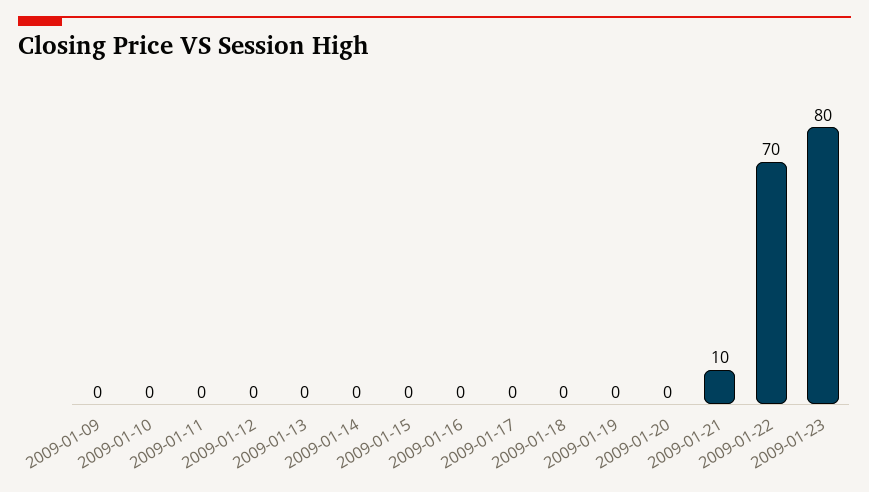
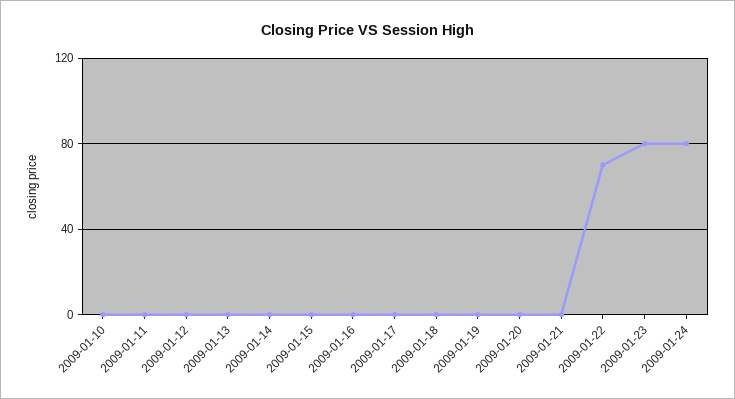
2009-01-09: 0 -> none
2009-01-21: 10 -> 0
2009-01-24: none -> 80

